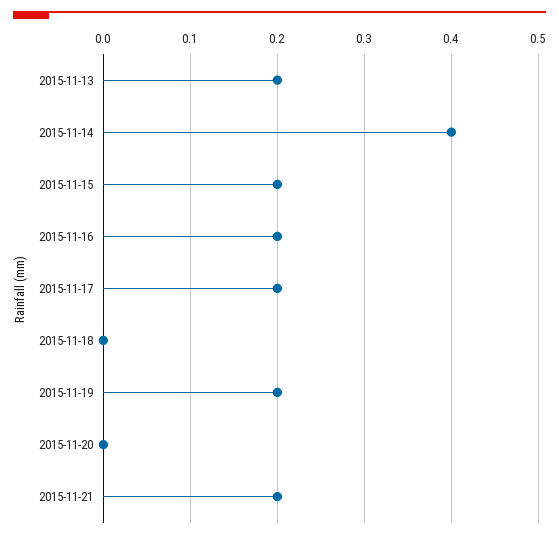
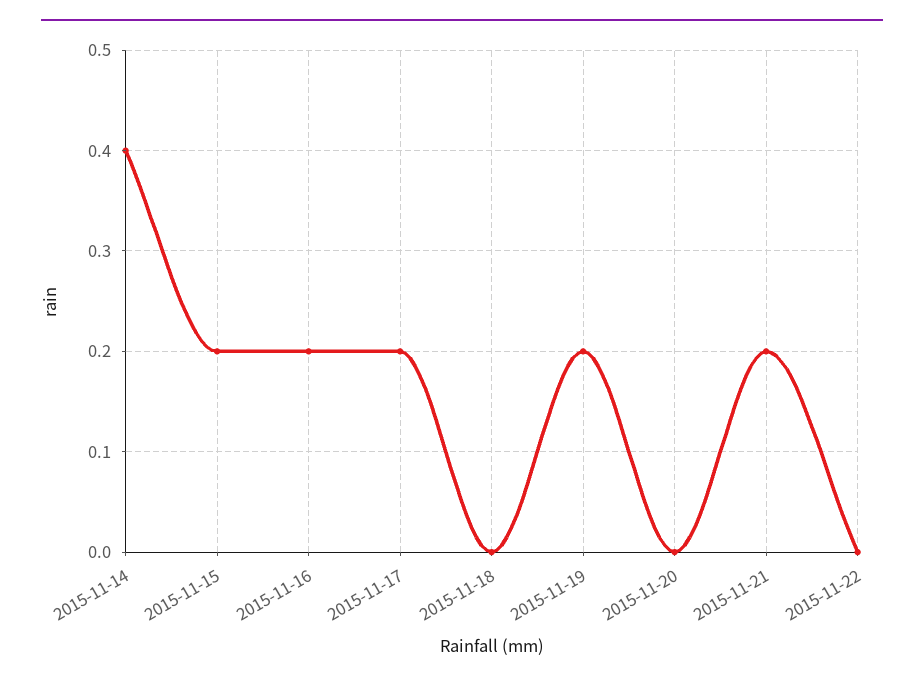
2015-11-13: 0.2 -> none
2015-11-22: none -> 0

